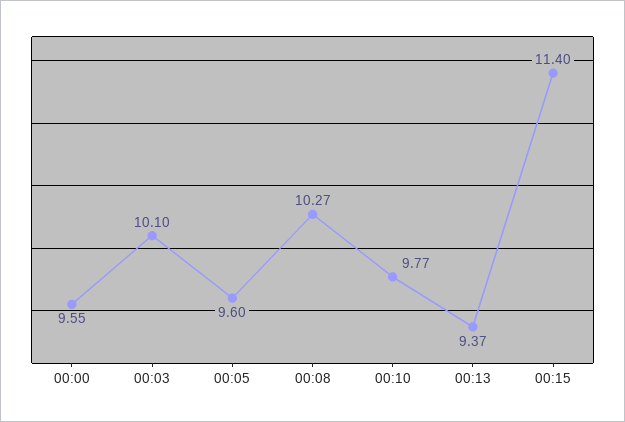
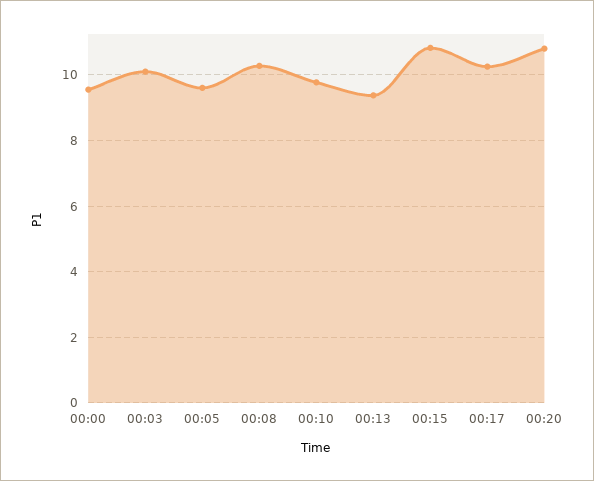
00:15: 11.4 -> 10.8
00:17: none -> 10.2
00:20: none -> 10.8

